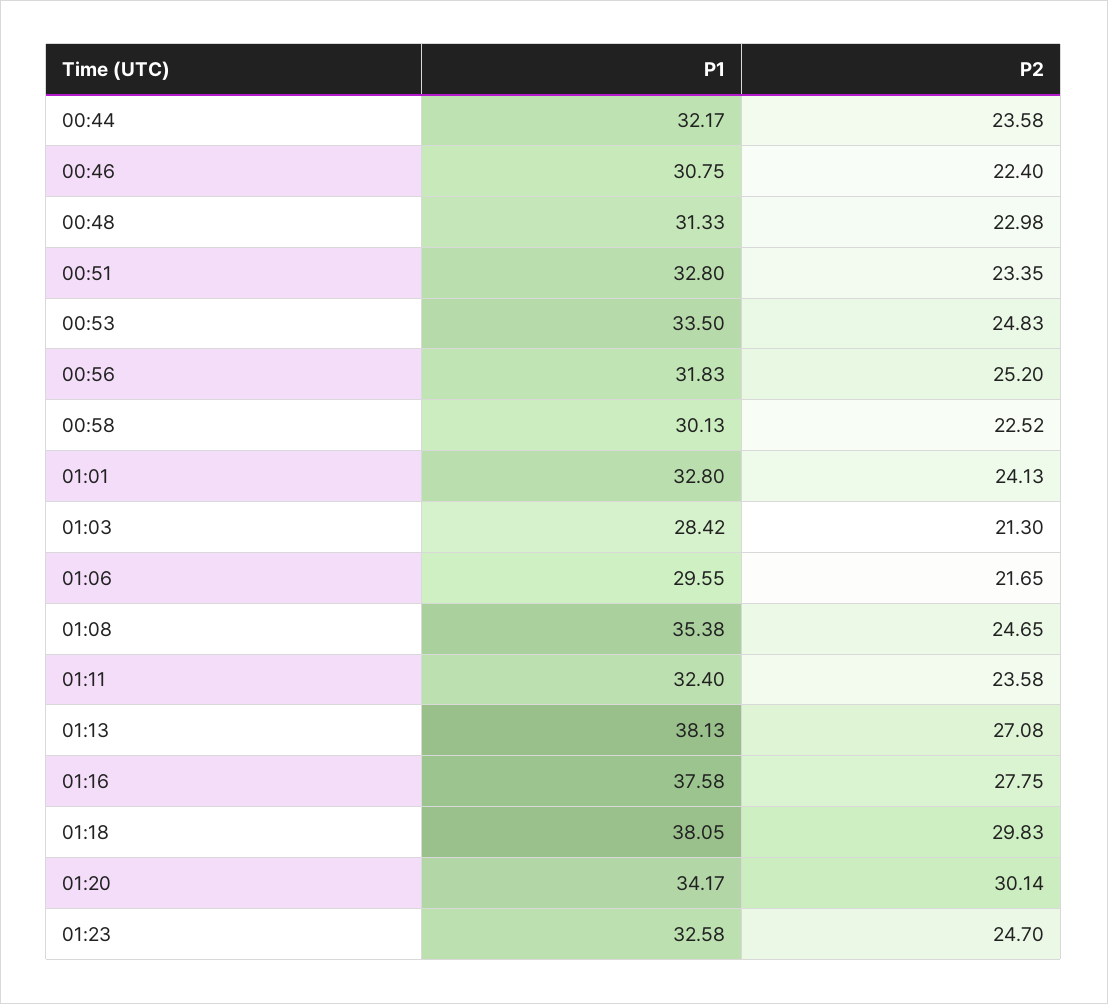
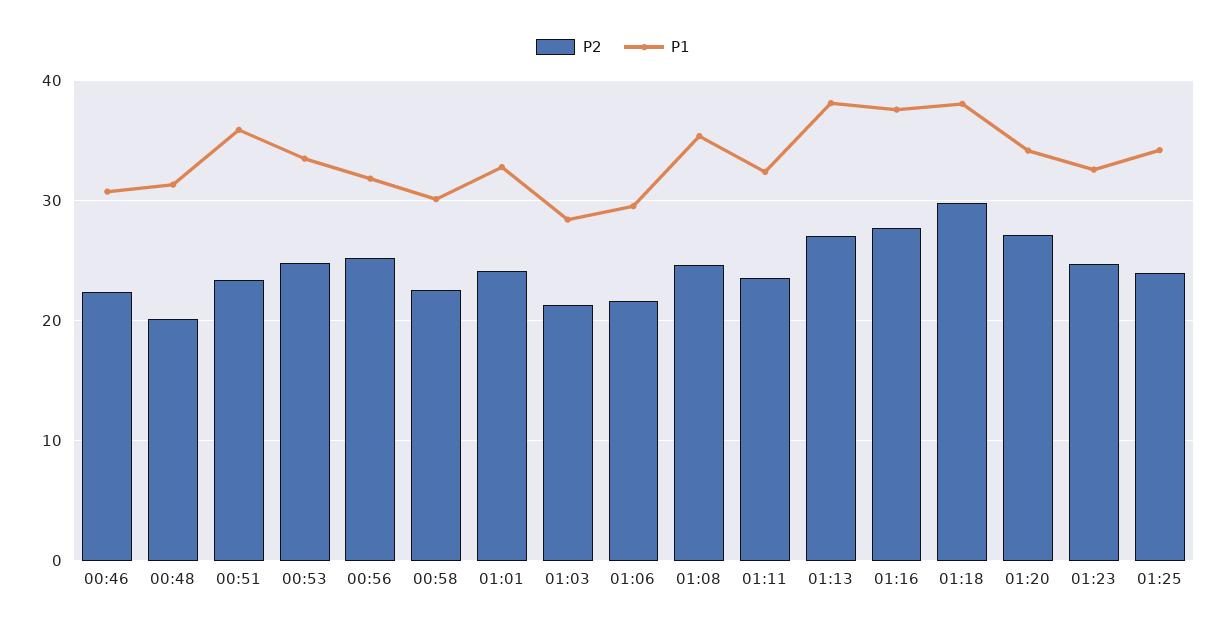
P1, 00:44: 32.17 -> none
P2, 00:44: 23.58 -> none
P2, 00:48: 22.98 -> 20
P1, 00:51: 32.8 -> 36
P2, 01:20: 30.14 -> 27
P2, 01:25: none -> 24
P1, 01:25: none -> 34

